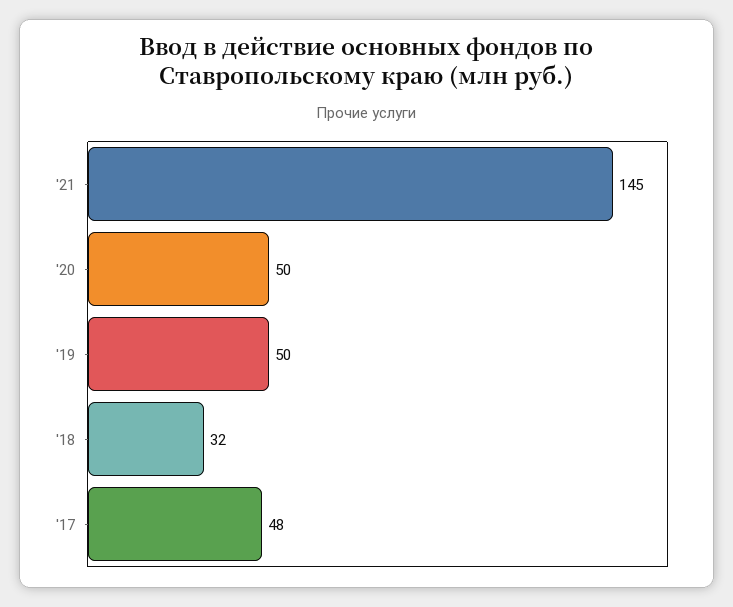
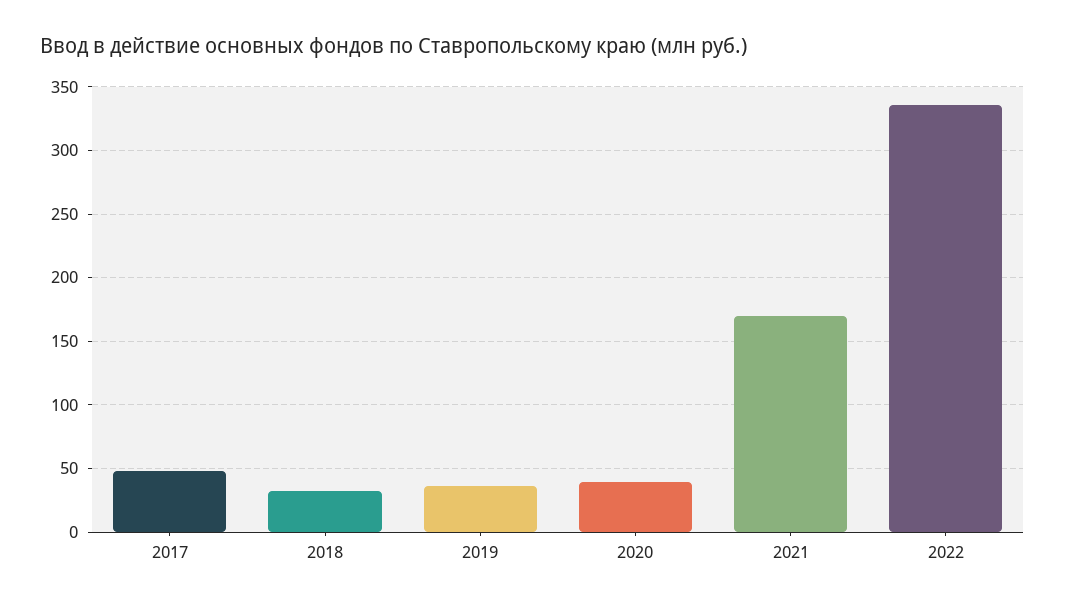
'21: 145 -> 170
'20: 50 -> 40
'19: 50 -> 35
2022: none -> 335

